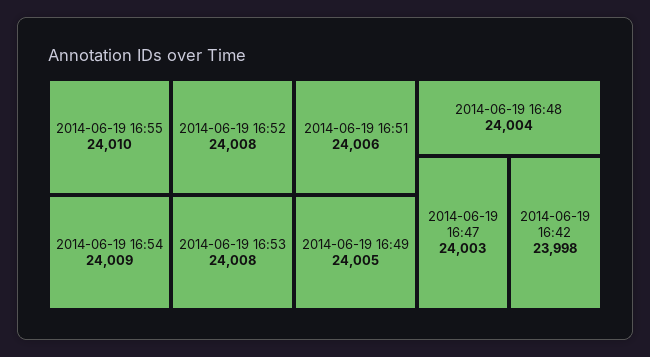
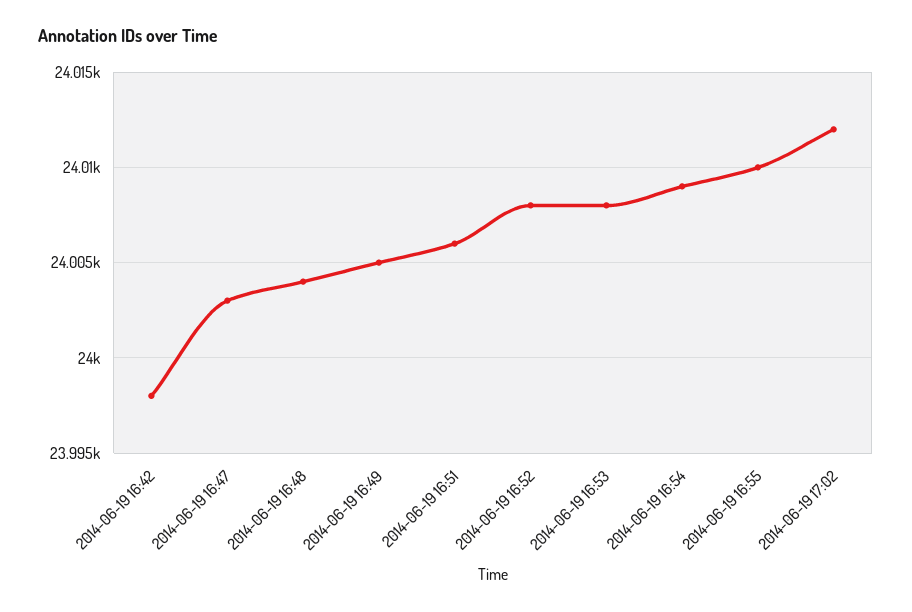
2014-06-19 17:02: none -> 24012

